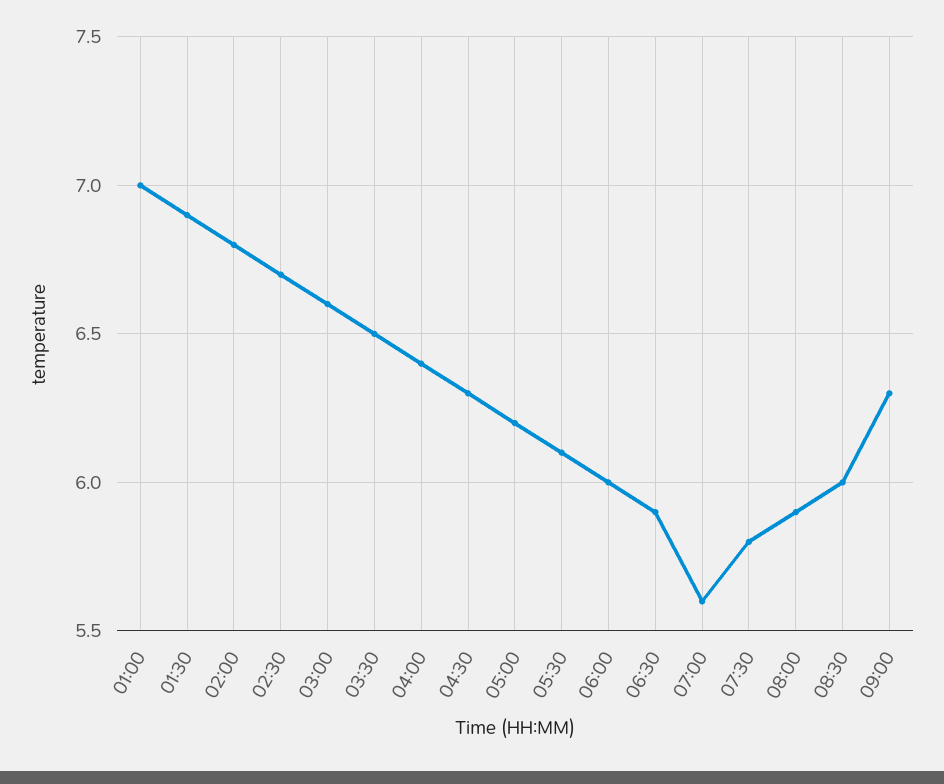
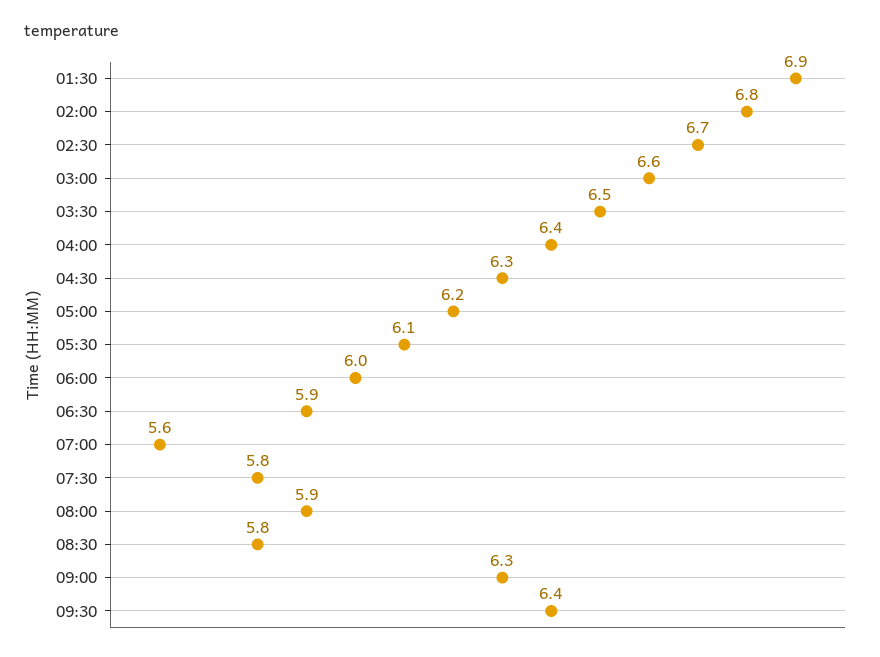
01:00: 7 -> none
08:30: 6 -> 5.8
09:30: none -> 6.4

